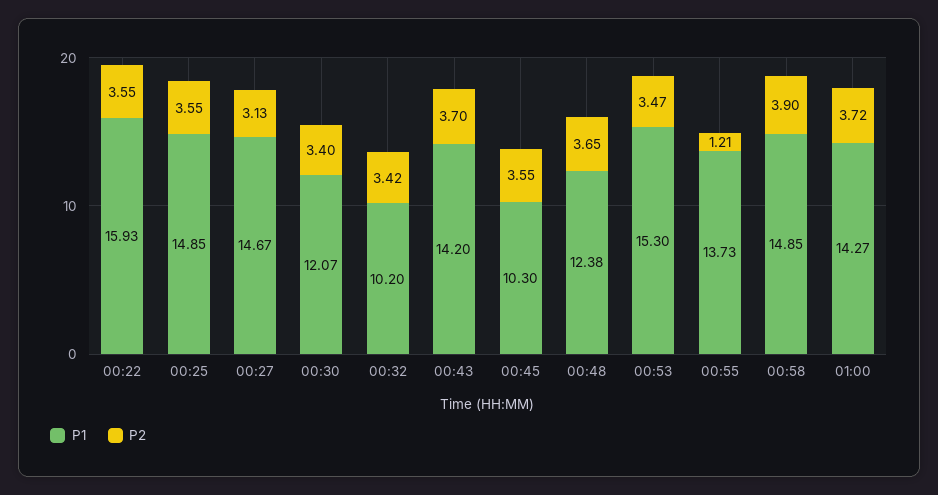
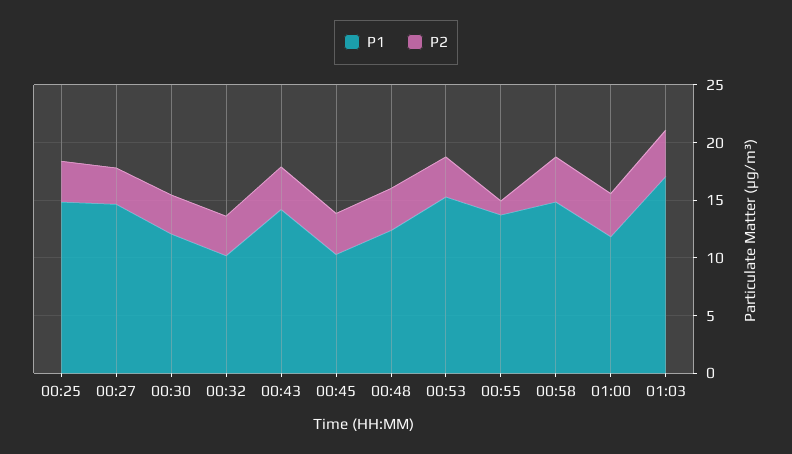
P1, 00:22: 15.93 -> none
P2, 00:22: 3.55 -> none
P1, 01:00: 14.27 -> 12
P1, 01:03: none -> 17
P2, 01:03: none -> 4

